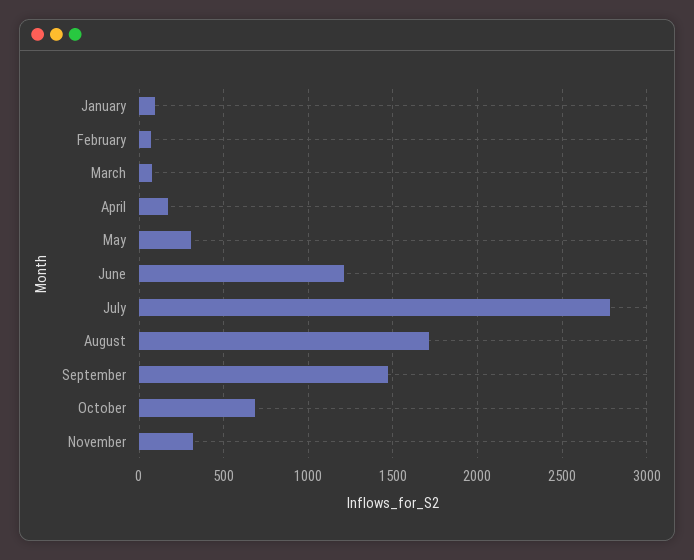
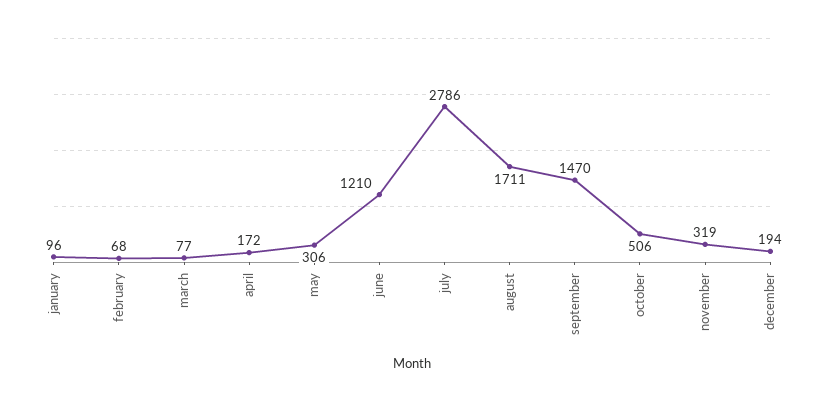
October: 700 -> 506
december: none -> 194

